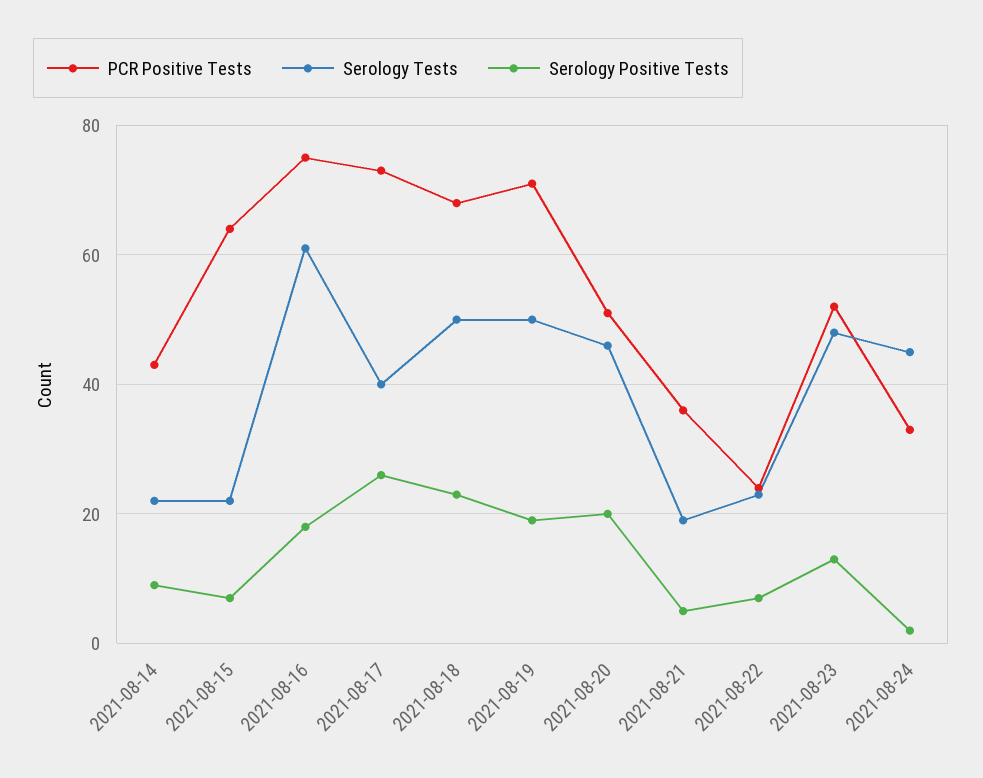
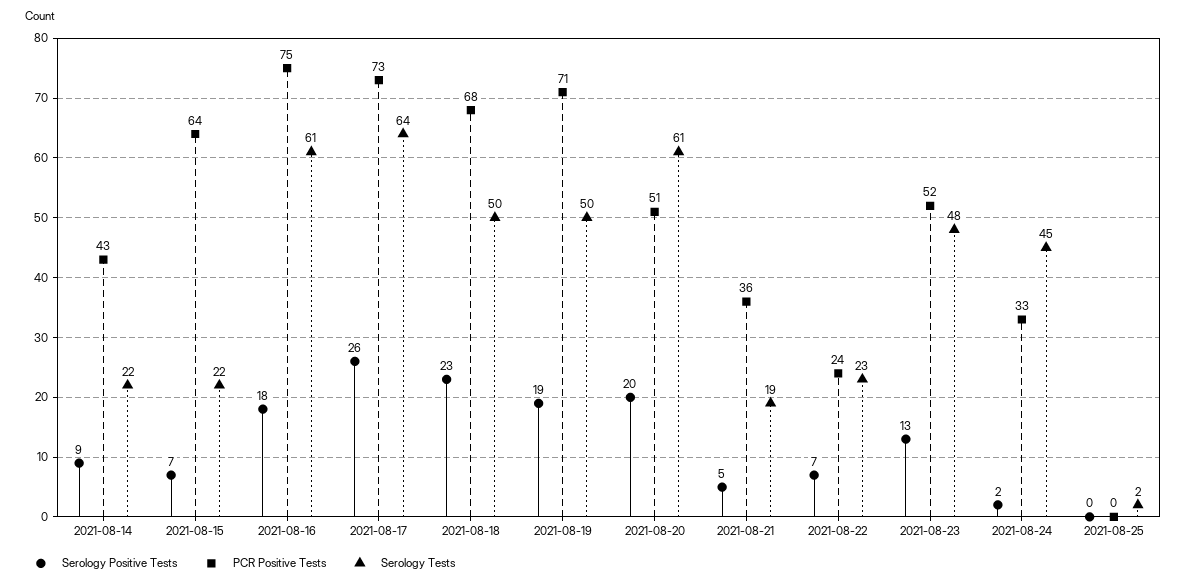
Serology Tests, 2021-08-17: 40 -> 64
Serology Tests, 2021-08-20: 45 -> 61
Serology Positive Tests, 2021-08-25: none -> 0
PCR Positive Tests, 2021-08-25: none -> 0
Serology Tests, 2021-08-25: none -> 2

